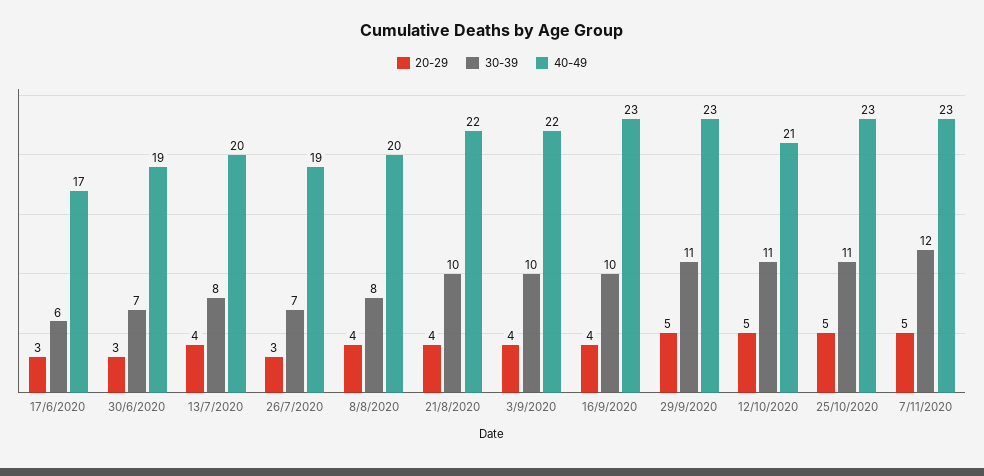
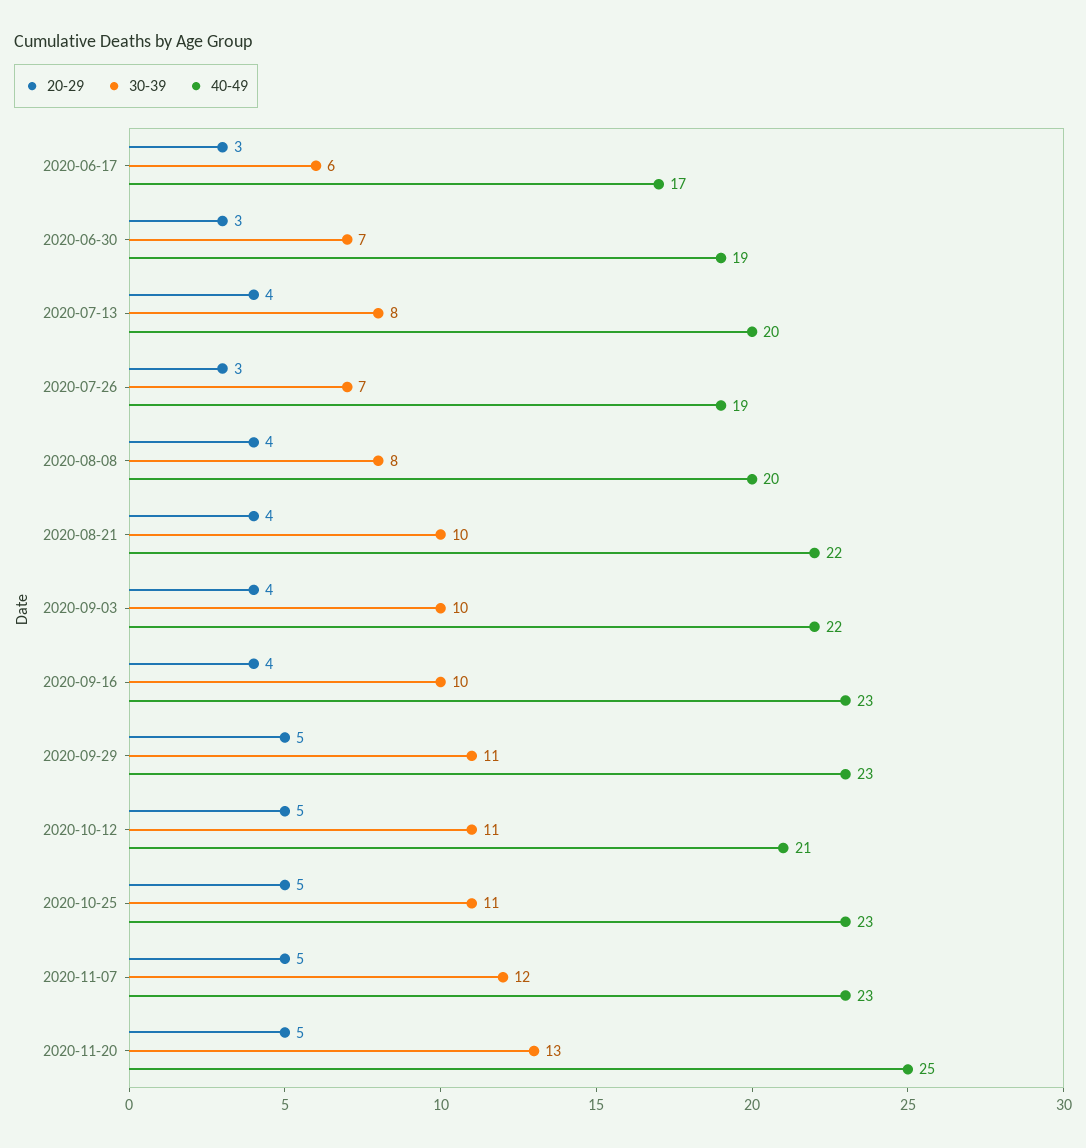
20-29, 2020-11-20: none -> 5
30-39, 2020-11-20: none -> 13
40-49, 2020-11-20: none -> 25

